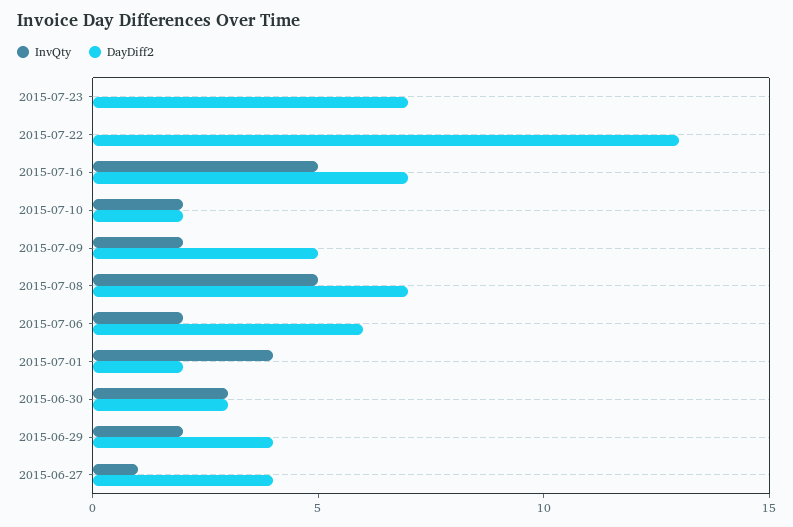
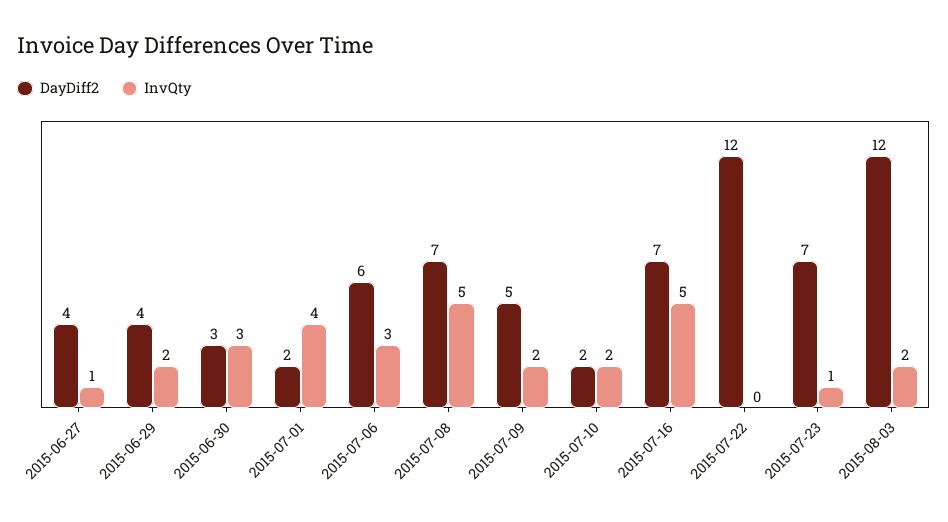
InvQty, 2015-07-23: 0 -> 1
DayDiff2, 2015-07-22: 13 -> 12
InvQty, 2015-07-06: 2 -> 3
DayDiff2, 2015-08-03: none -> 12
InvQty, 2015-08-03: none -> 2

